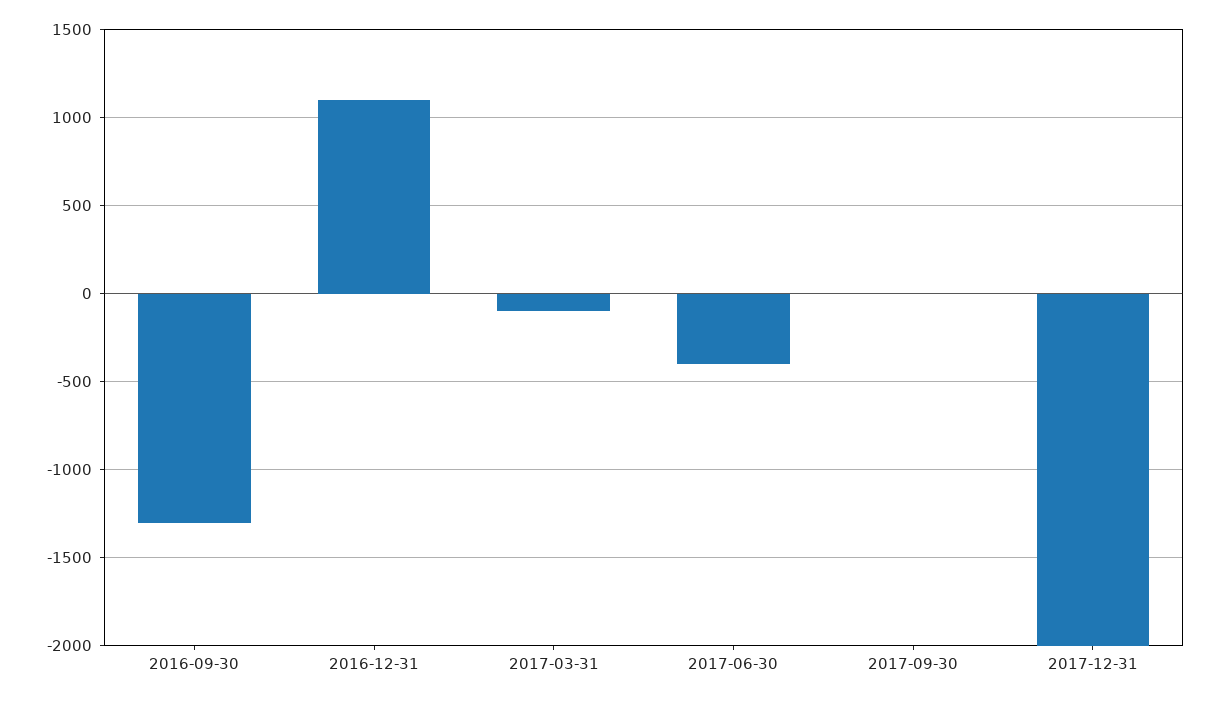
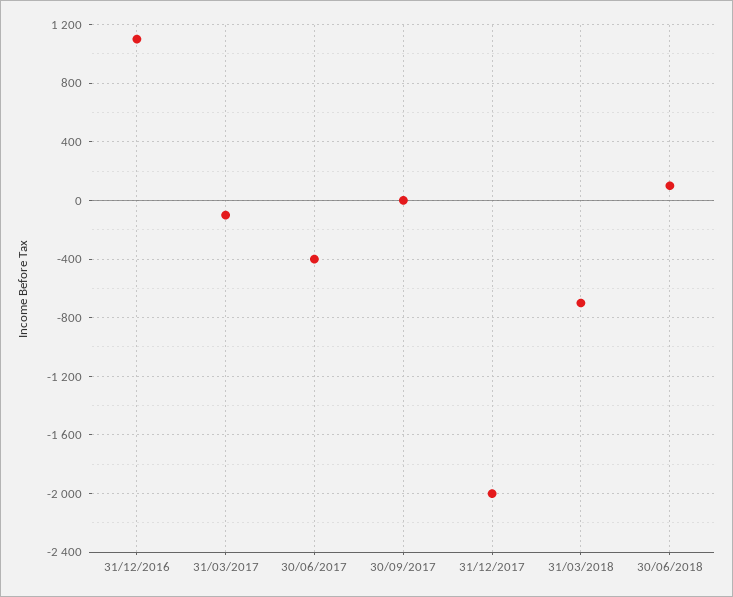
2016-09-30: -1300 -> none
31/03/2018: none -> -700
30/06/2018: none -> 100

